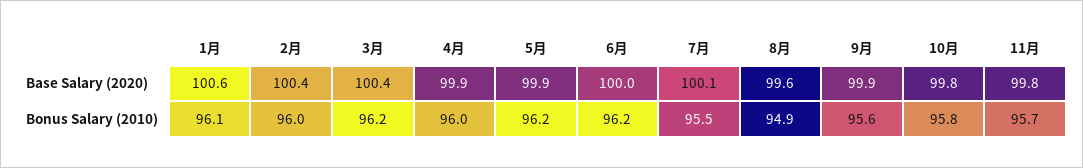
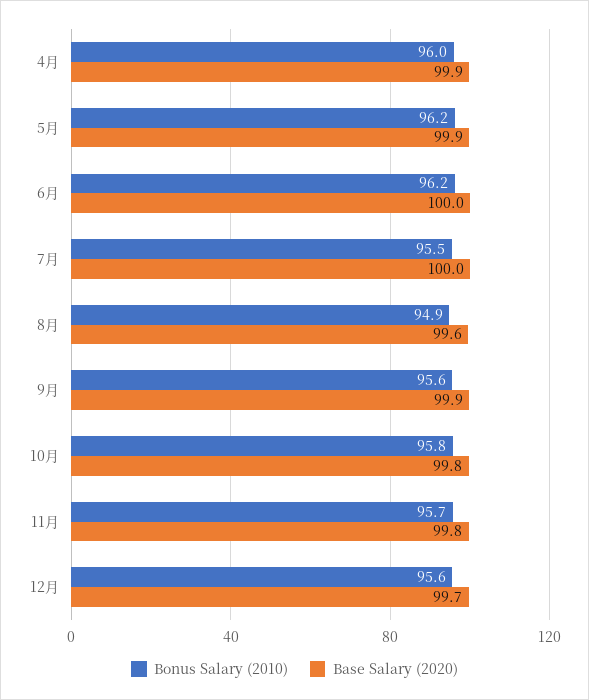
Base Salary (2020), 1月: 100.6 -> none
Base Salary (2020), 2月: 100.4 -> none
Base Salary (2020), 3月: 100.4 -> none
Base Salary (2020), 7月: 100.1 -> 100
Bonus Salary (2010), 1月: 96.1 -> none
Bonus Salary (2010), 2月: 96 -> none
Bonus Salary (2010), 3月: 96.2 -> none
Bonus Salary (2010), 12月: none -> 95.6
Base Salary (2020), 12月: none -> 99.7

